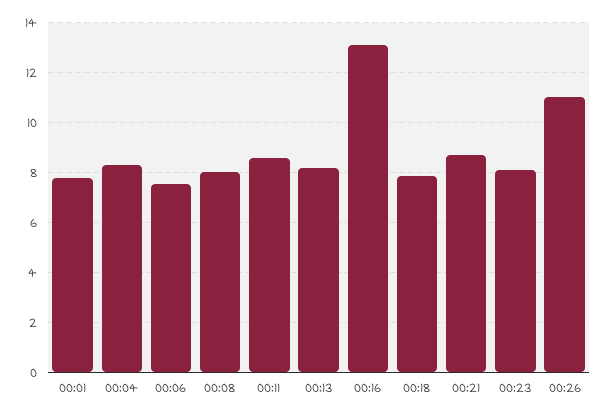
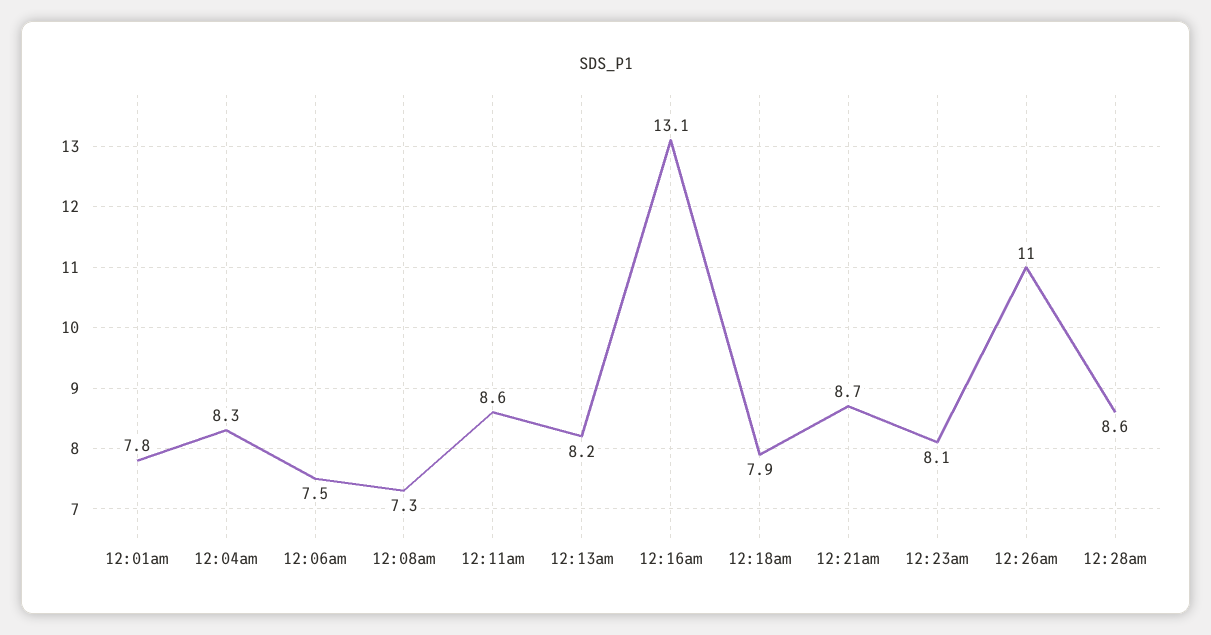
00:08: 8 -> 7.3
12:28am: none -> 8.6

